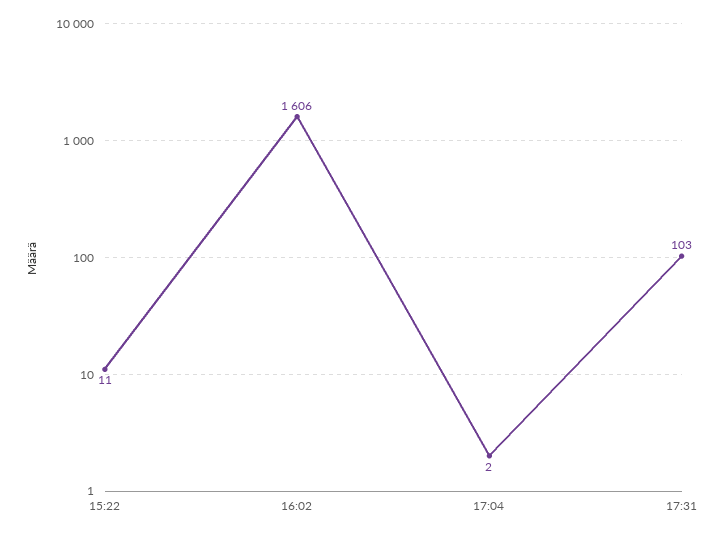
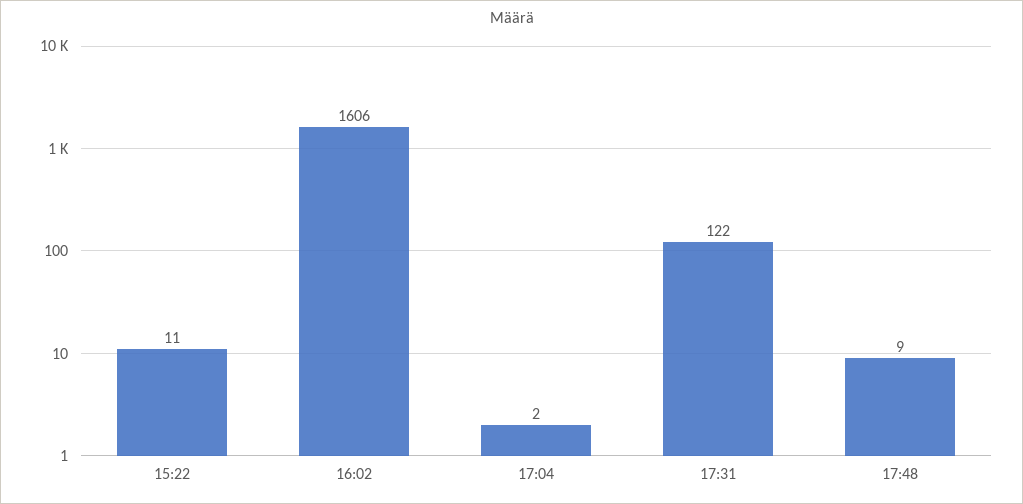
17:31: 103 -> 122
17:48: none -> 9

